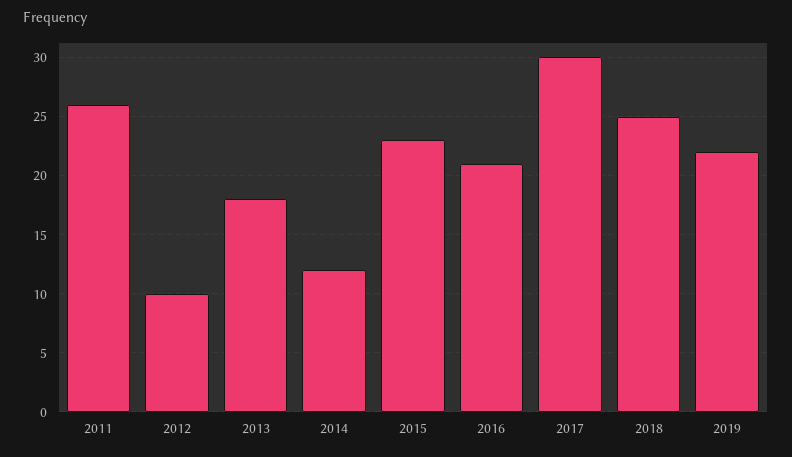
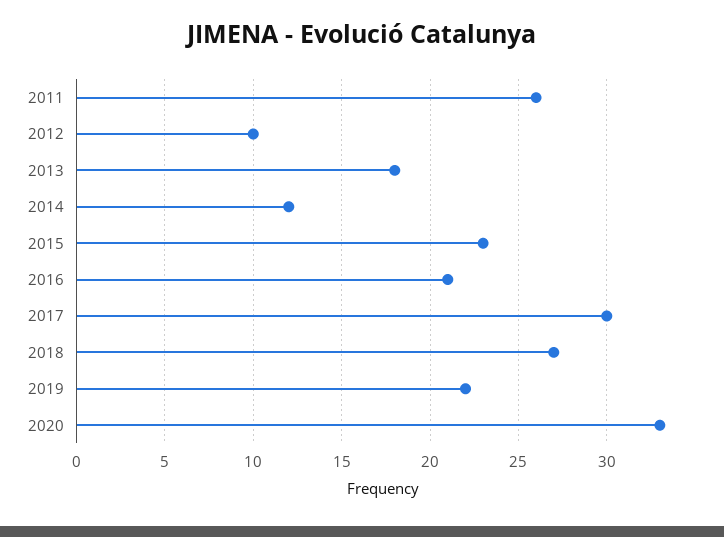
2018: 25 -> 27
2020: none -> 33

